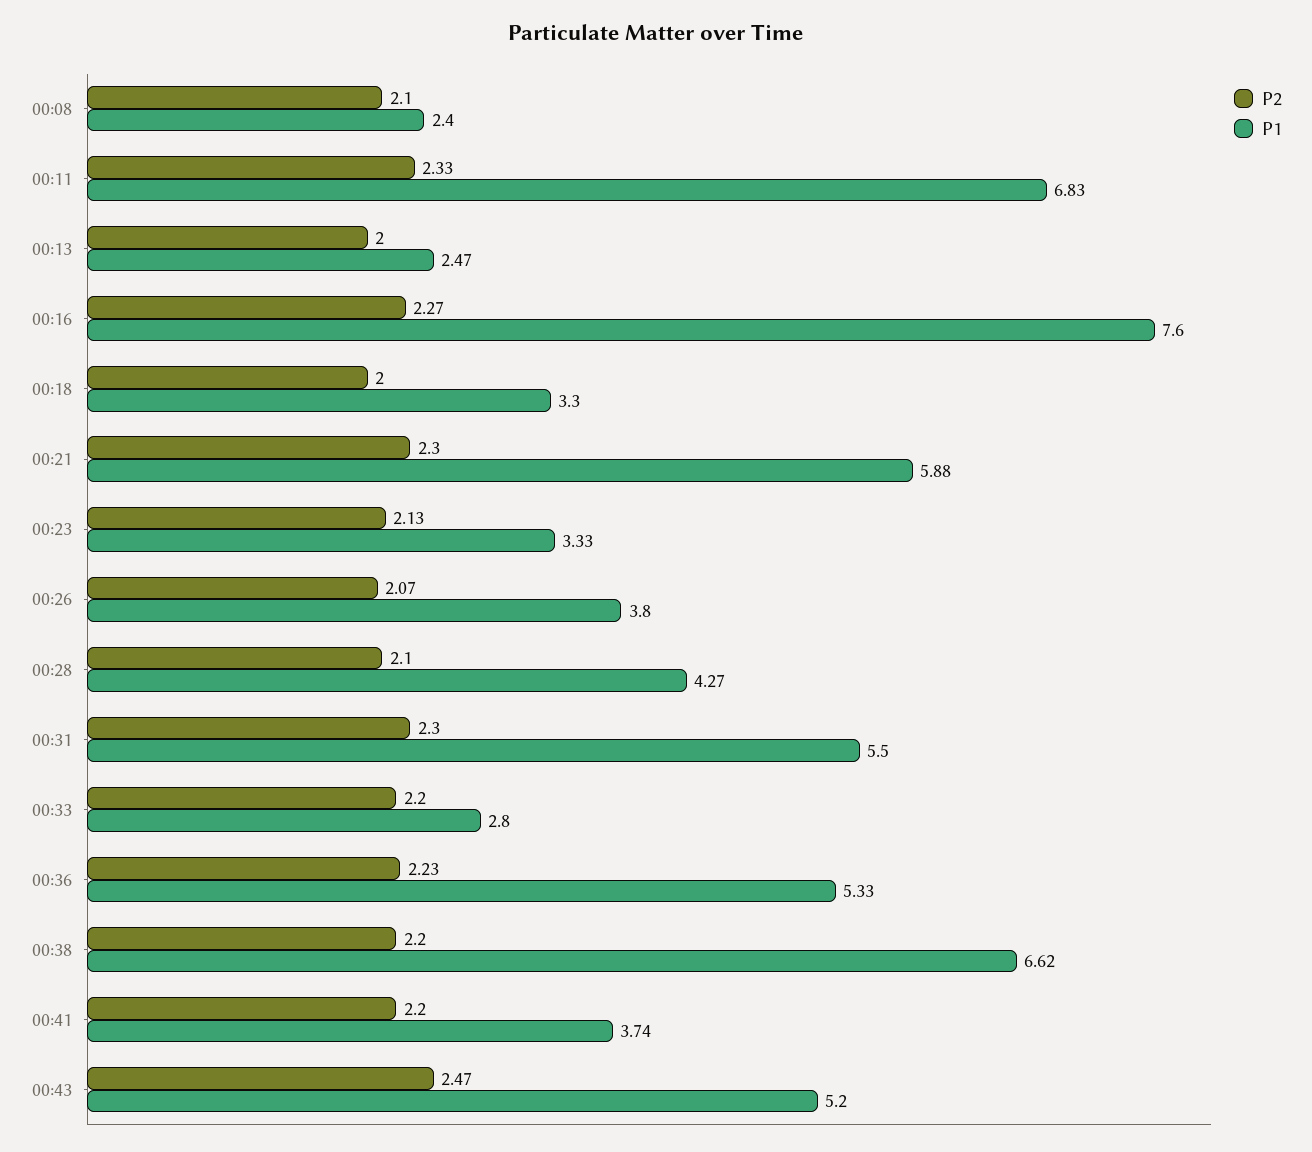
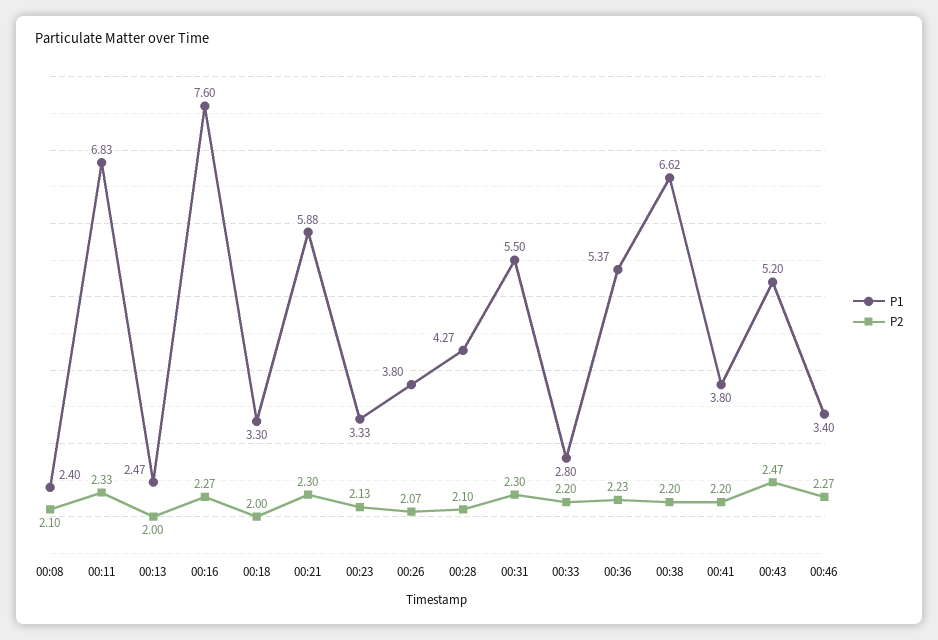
P1, 00:36: 5.33 -> 5.37
P1, 00:41: 3.74 -> 3.8
P1, 00:46: none -> 3.4
P2, 00:46: none -> 2.27

